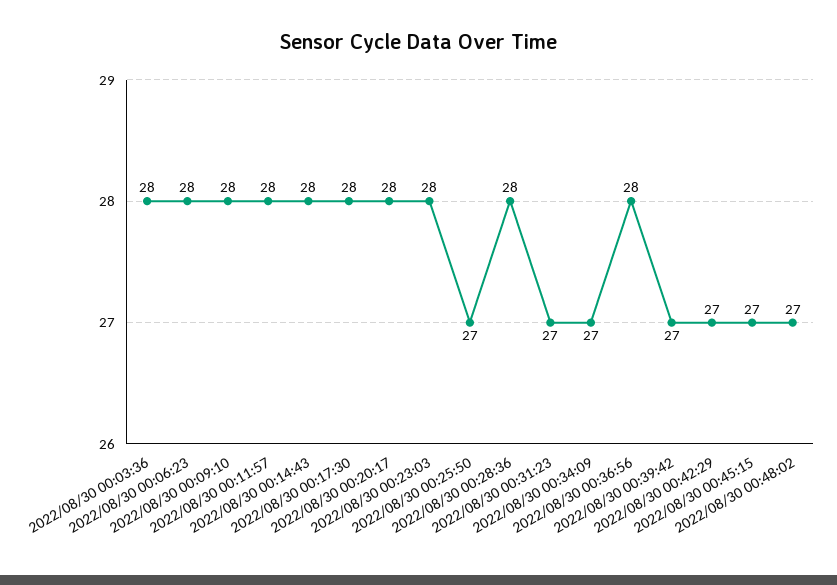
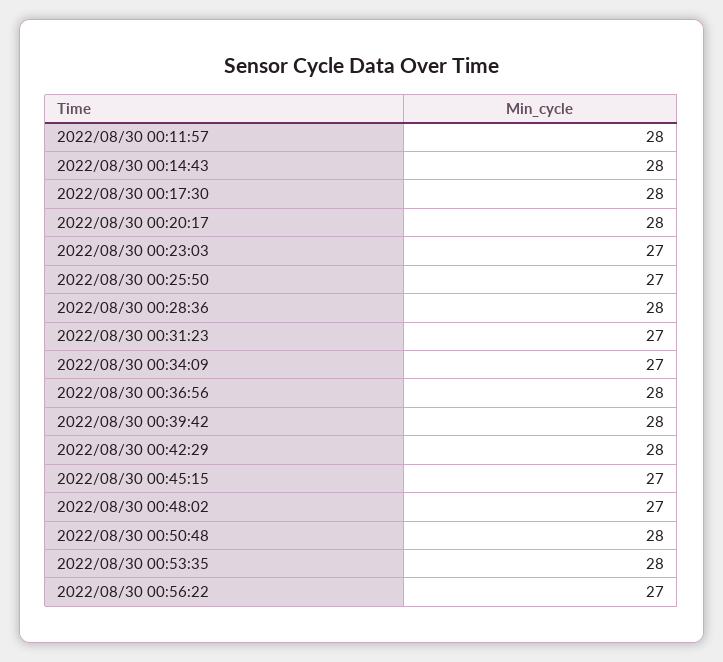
2022/08/30 00:03:36: 28 -> none
2022/08/30 00:06:23: 28 -> none
2022/08/30 00:09:10: 28 -> none
2022/08/30 00:23:03: 28 -> 27
2022/08/30 00:39:42: 27 -> 28
2022/08/30 00:42:29: 27 -> 28
2022/08/30 00:50:48: none -> 28
2022/08/30 00:53:35: none -> 28
2022/08/30 00:56:22: none -> 27

